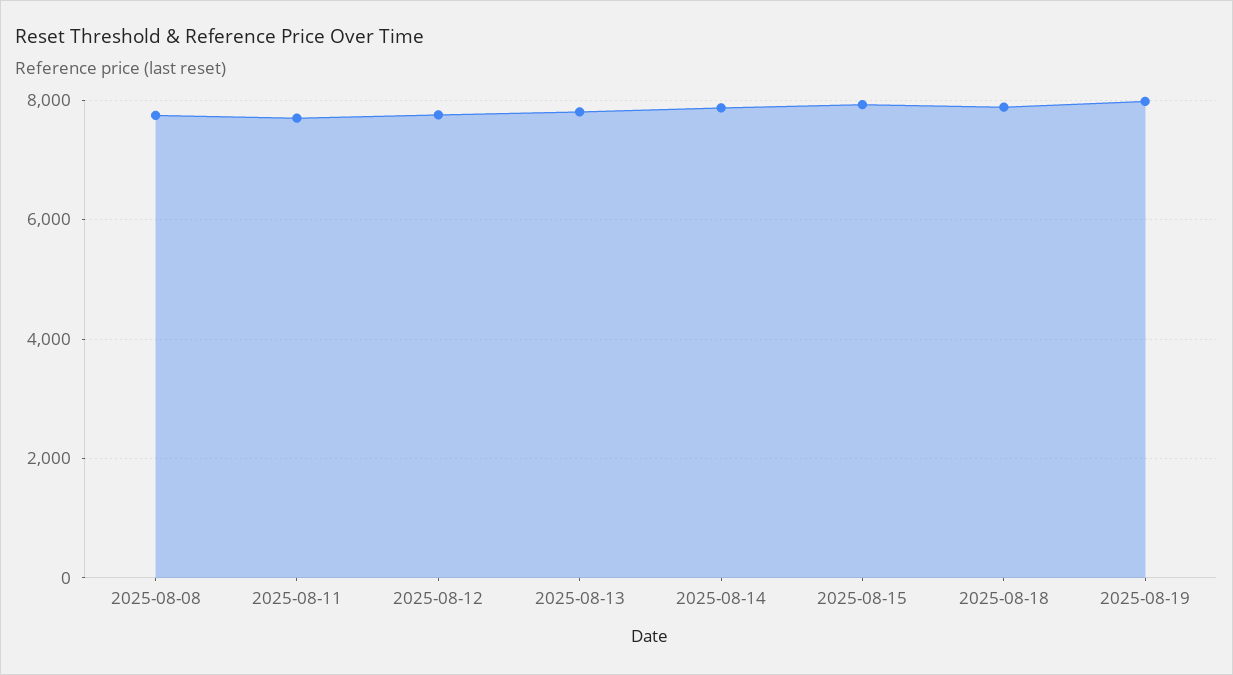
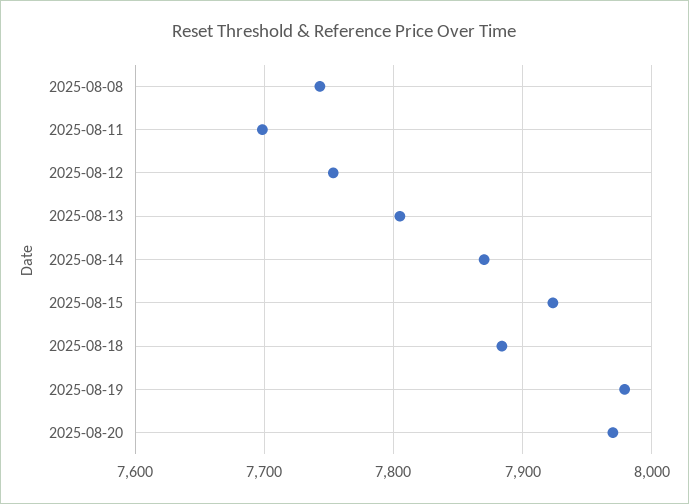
2025-08-20: none -> 7970

